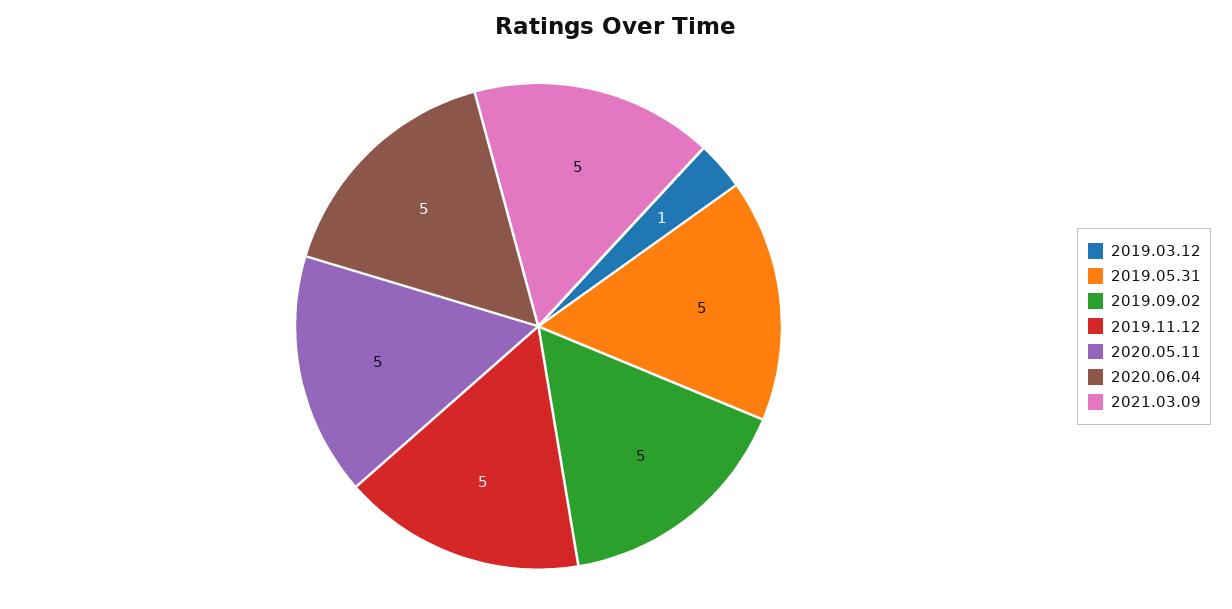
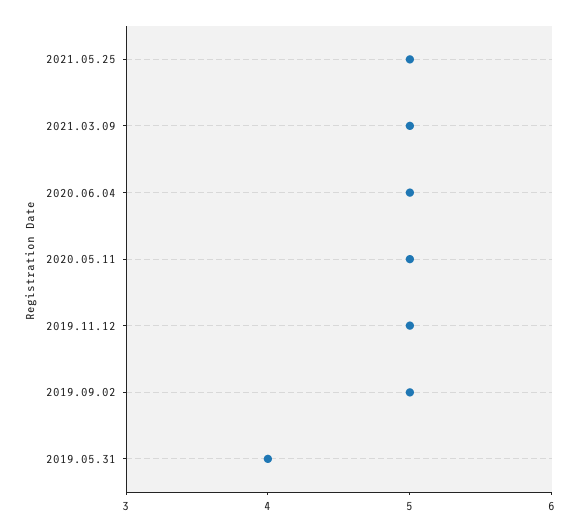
2019.03.12: 1 -> none
2019.05.31: 5 -> 4
2021.05.25: none -> 5

